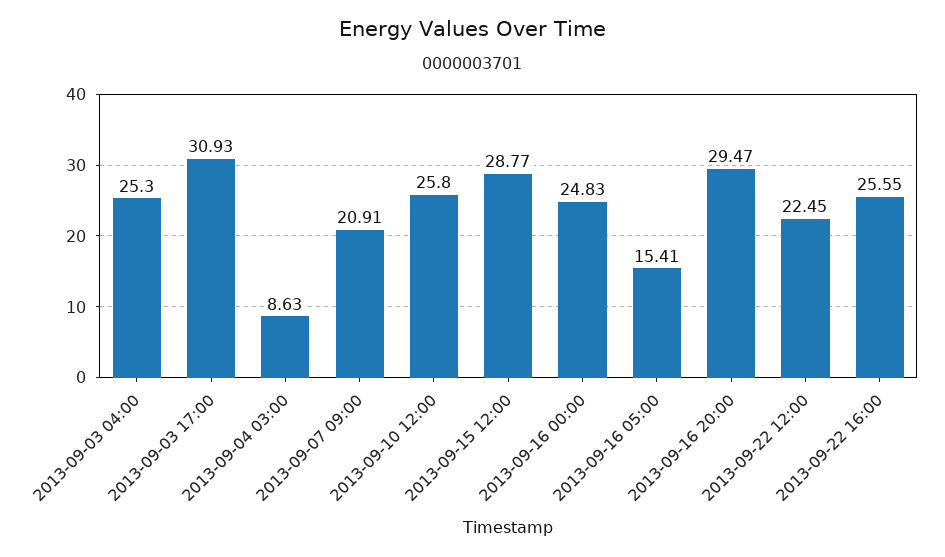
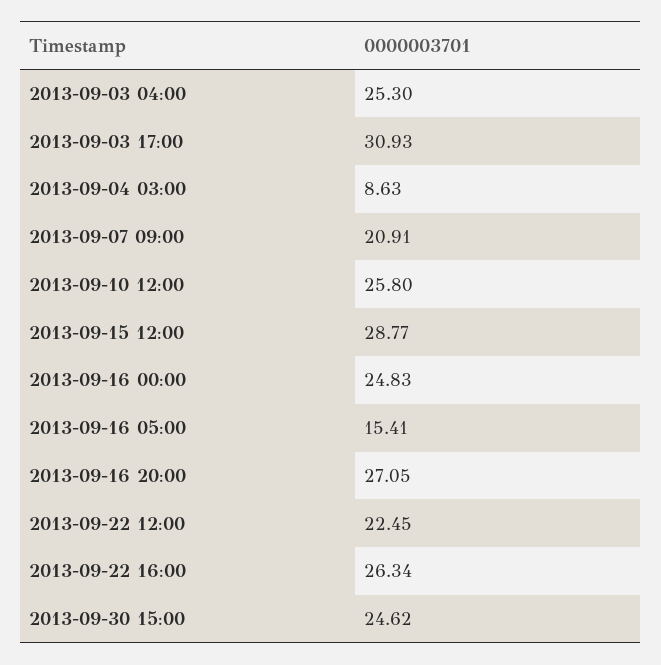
2013-09-16 20:00: 29.47 -> 27.05
2013-09-22 16:00: 25.55 -> 26.34
2013-09-30 15:00: none -> 24.62

